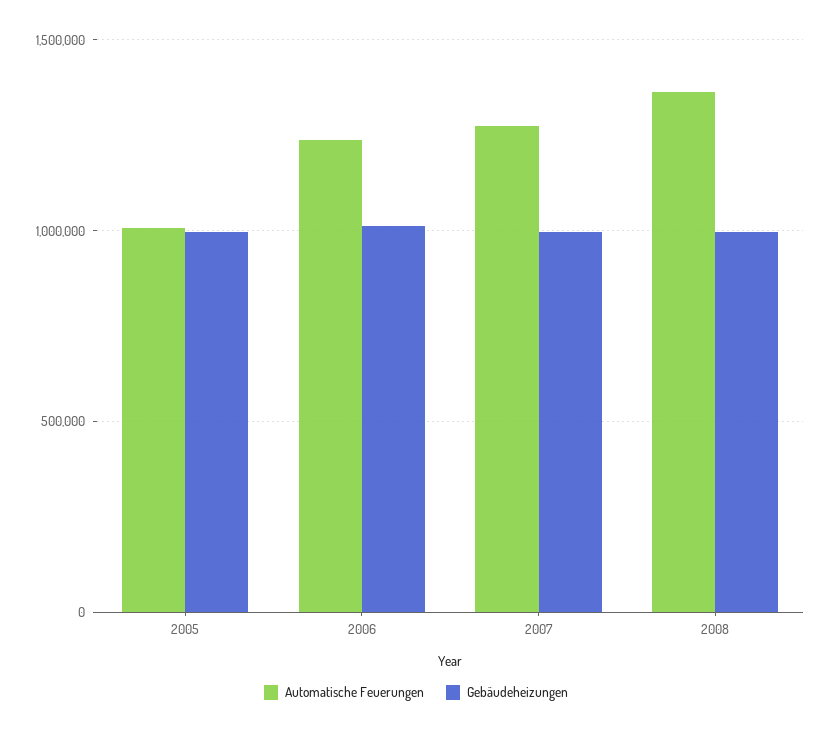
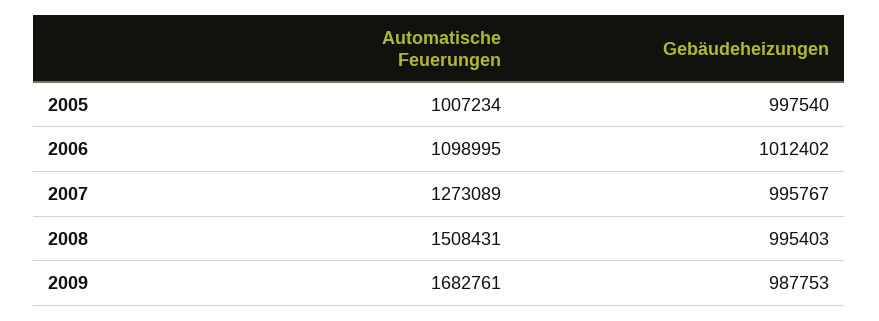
Automatische Feuerungen, 2006: 1250000 -> 1098995
Automatische Feuerungen, 2008: 1350000 -> 1508431
Automatische Feuerungen, 2009: none -> 1682761
Gebäudeheizungen, 2009: none -> 987753

